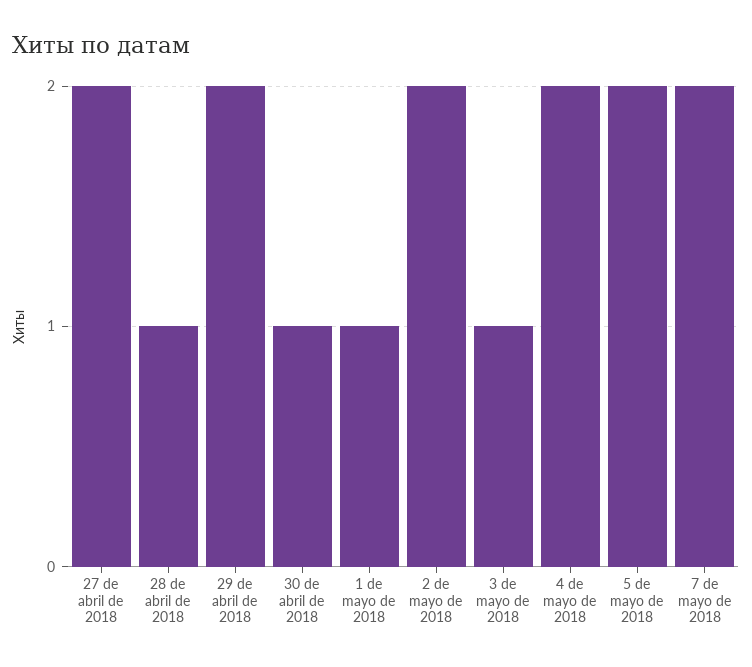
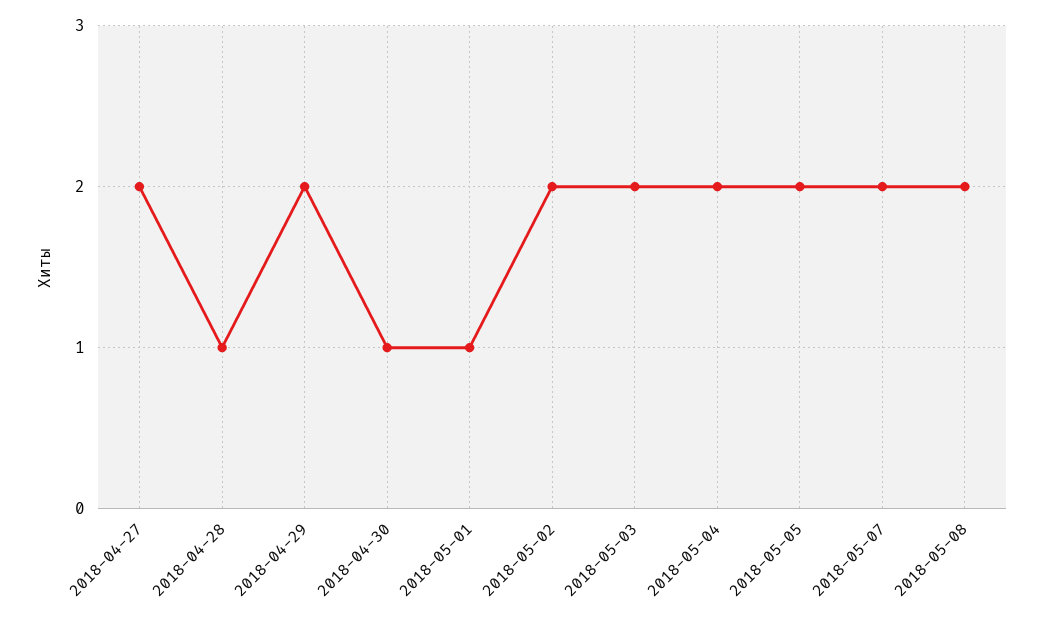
3 de mayo de 2018: 1 -> 2
2018-05-08: none -> 2

